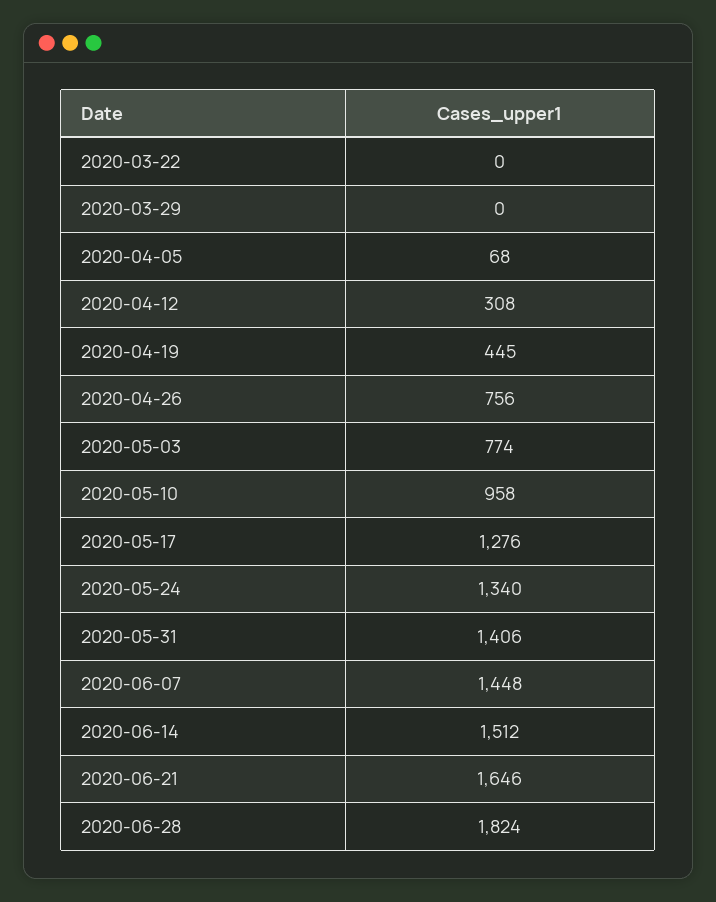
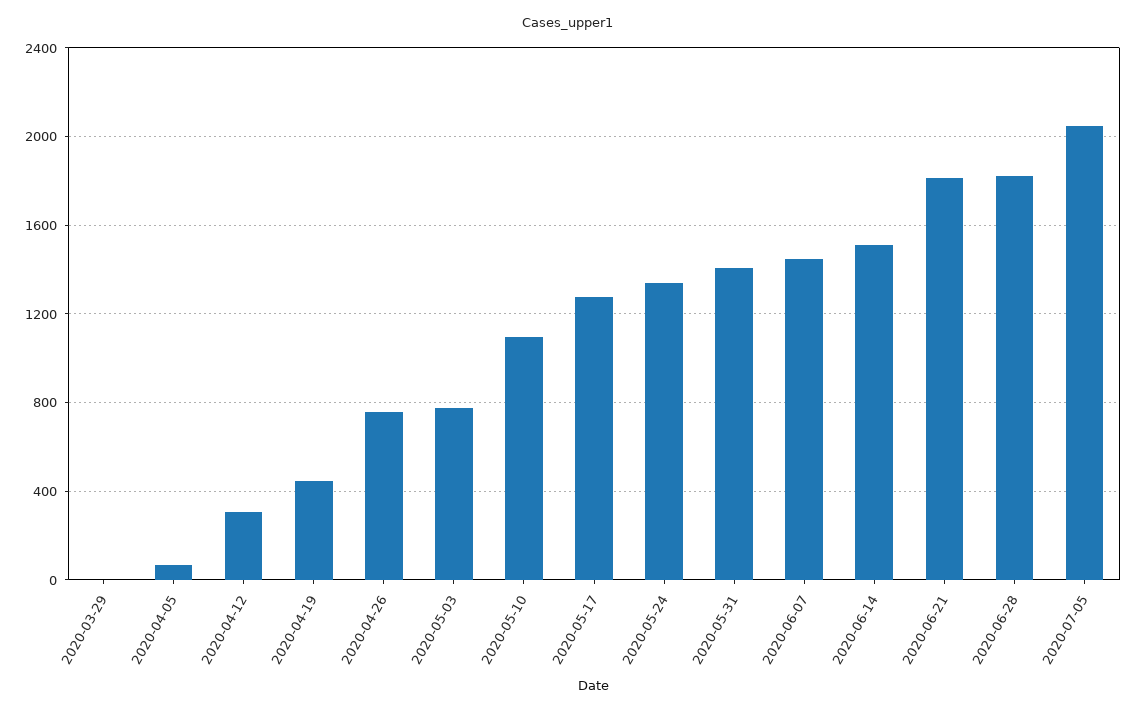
2020-03-22: 0 -> none
2020-05-10: 958 -> 1100
2020-06-21: 1646 -> 1800
2020-07-05: none -> 2050

